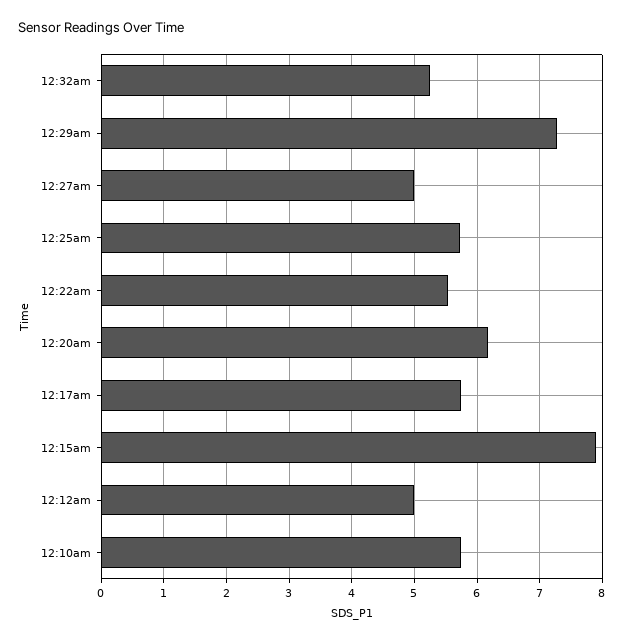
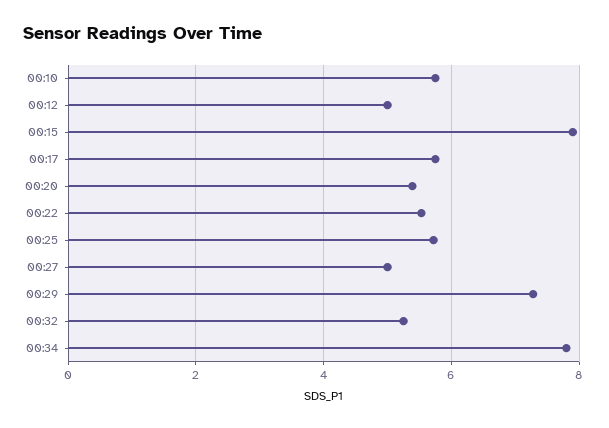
12:20am: 6.2 -> 5.4
00:34: none -> 7.8

